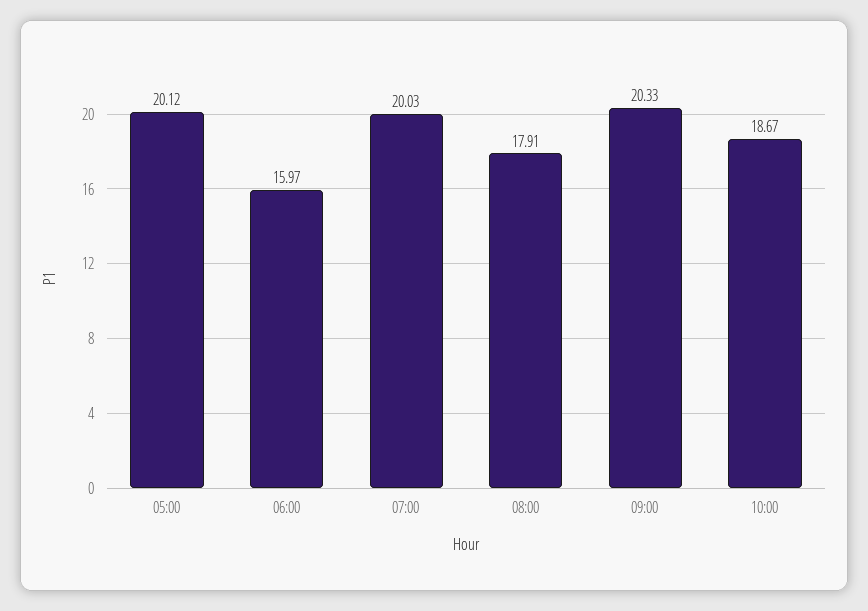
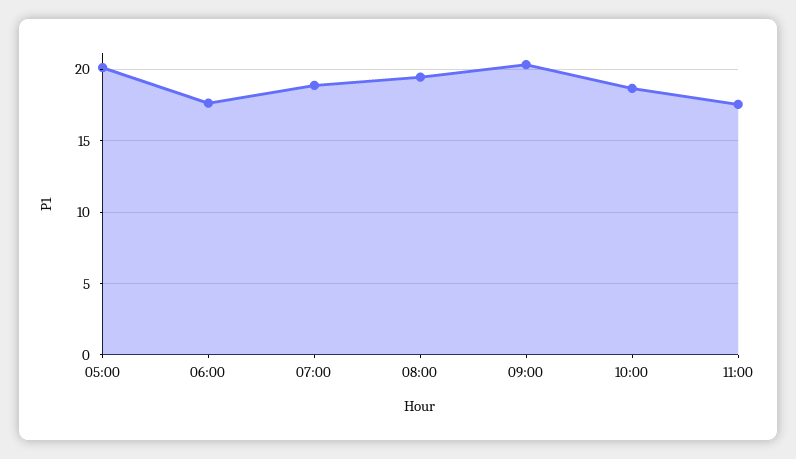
06:00: 15.97 -> 17.5
07:00: 20.03 -> 19
08:00: 17.91 -> 19.5
11:00: none -> 17.5

